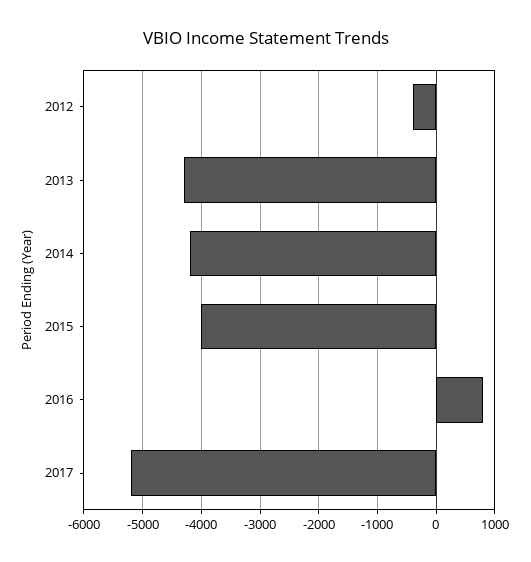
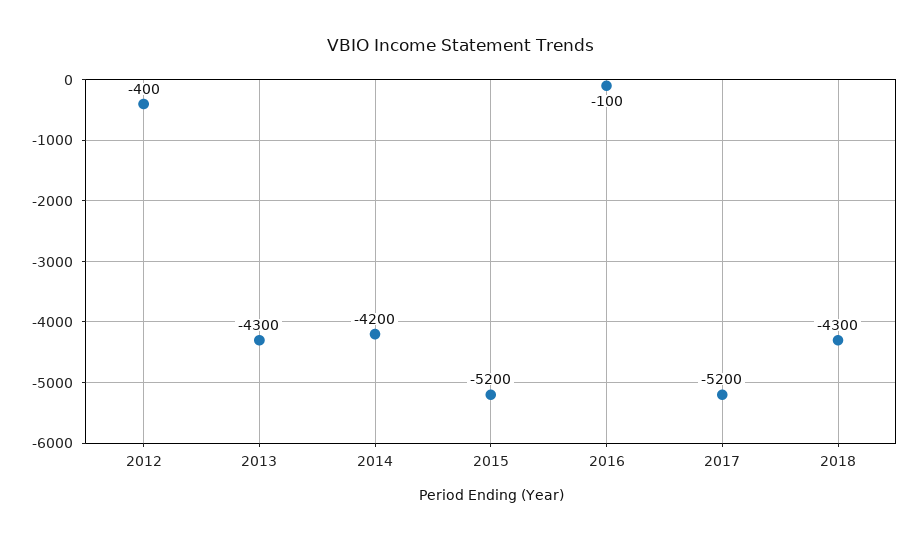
2015: -4000 -> -5200
2016: 800 -> -100
2018: none -> -4300

